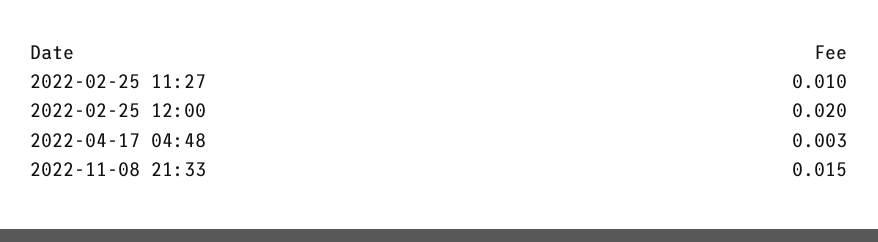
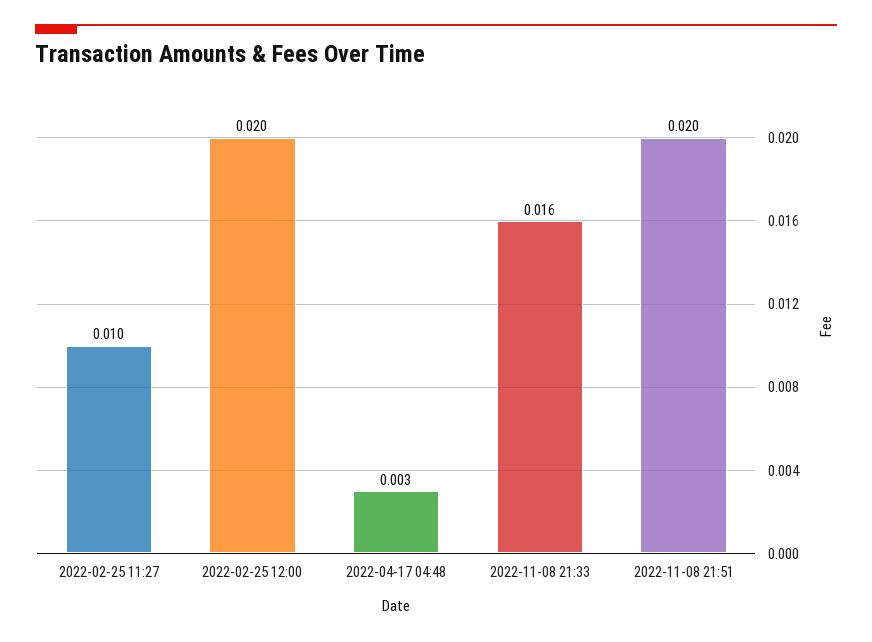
2022-11-08 21:33: 0.015 -> 0.016
2022-11-08 21:51: none -> 0.02

